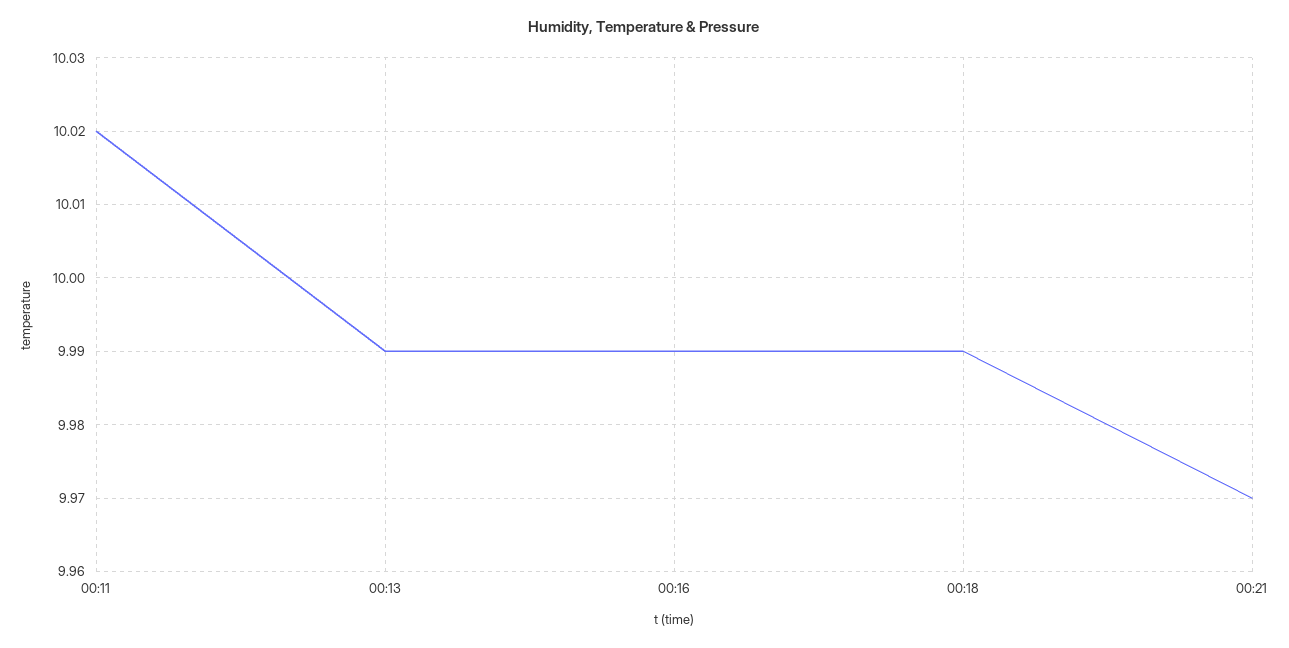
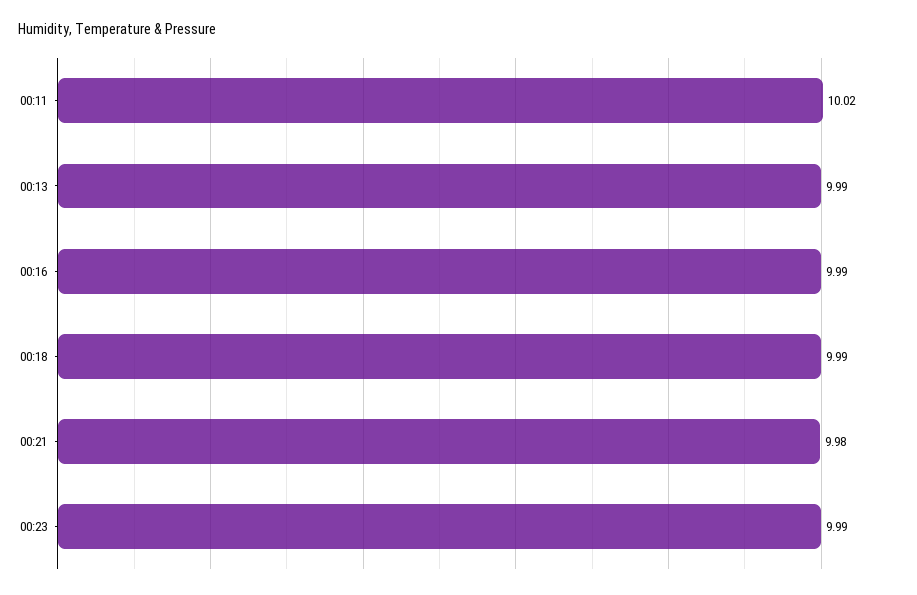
00:21: 9.97 -> 9.98
00:23: none -> 9.99

